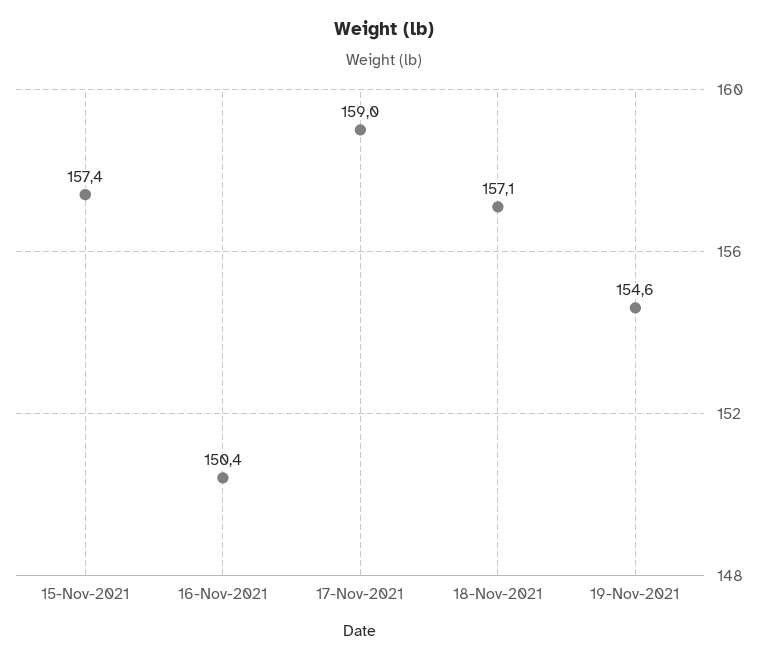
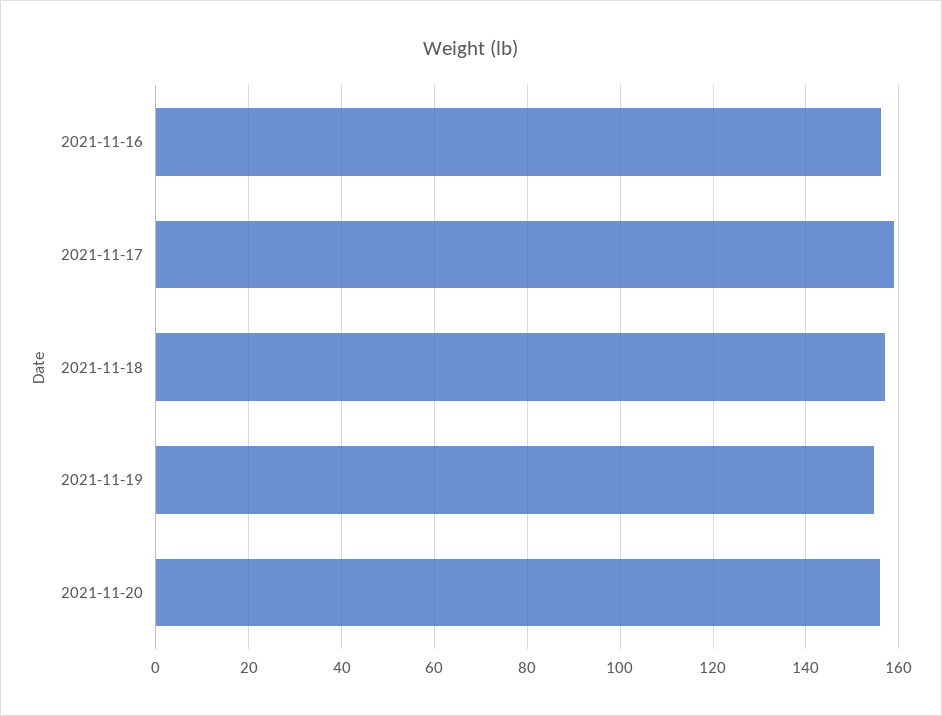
15-Nov-2021: 157.4 -> none
16-Nov-2021: 150.4 -> 156
2021-11-20: none -> 156

